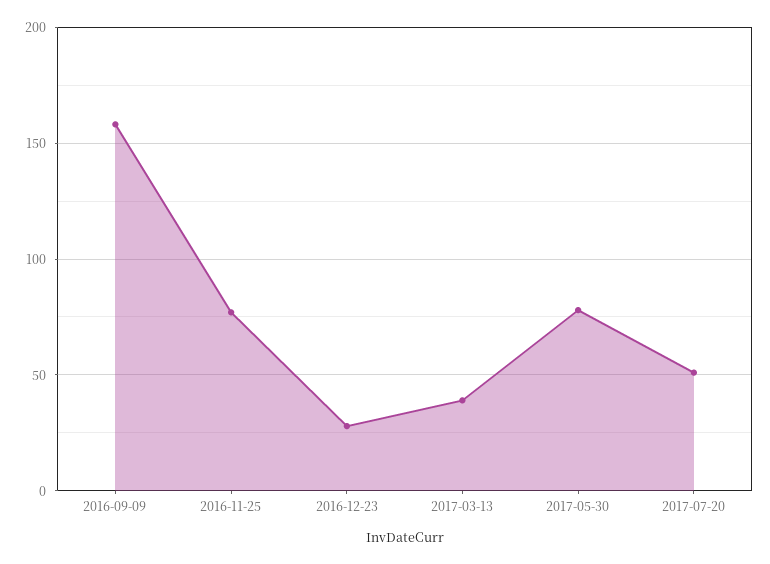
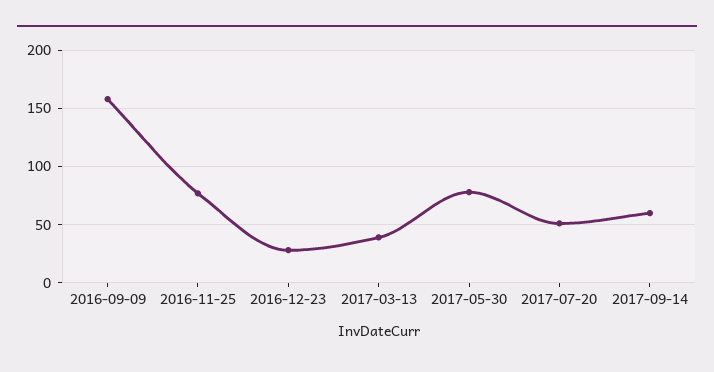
2017-09-14: none -> 60

